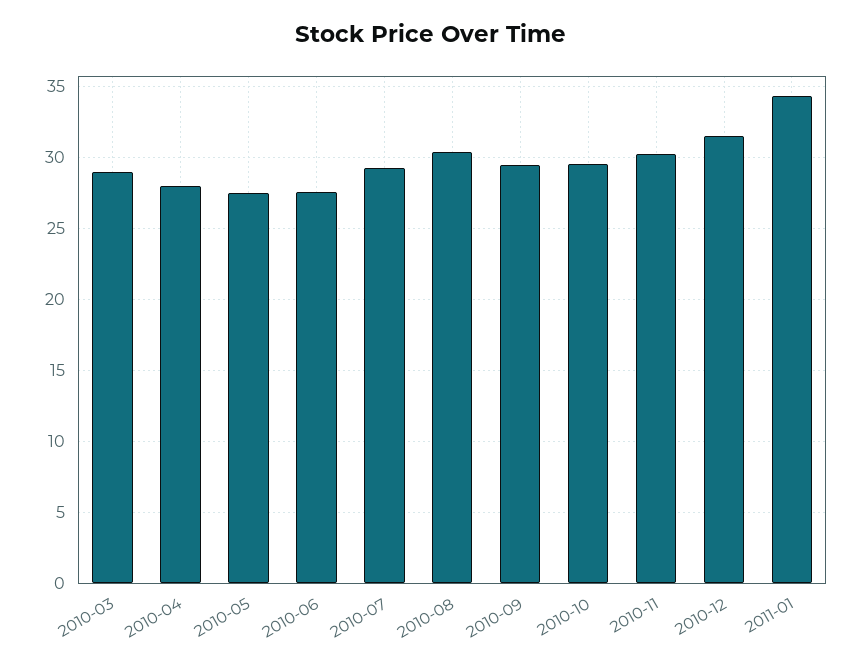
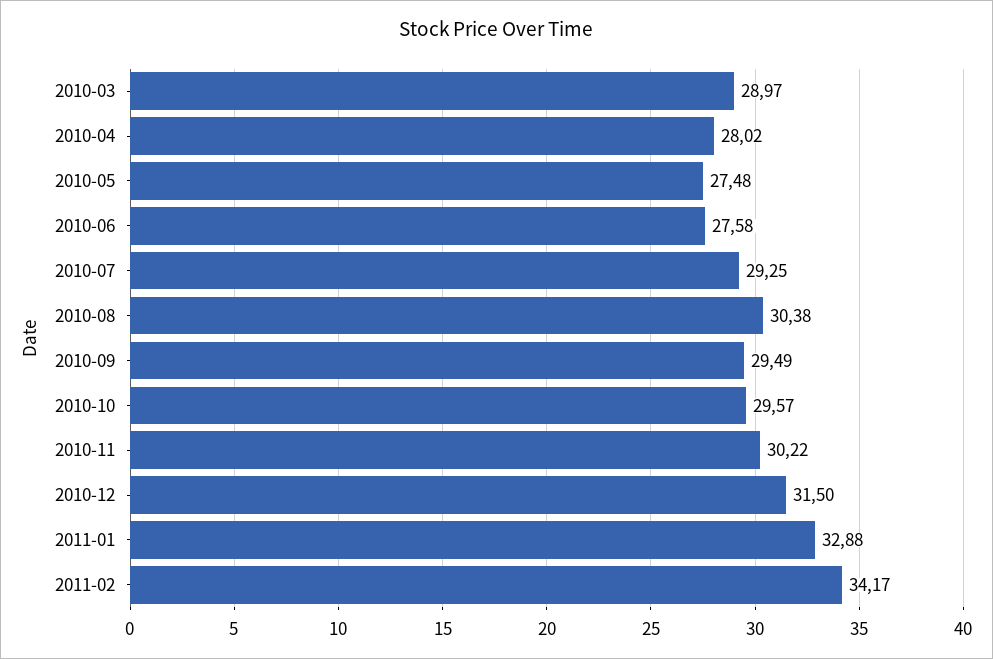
2011-01: 34.5 -> 32.88
2011-02: none -> 34.17

